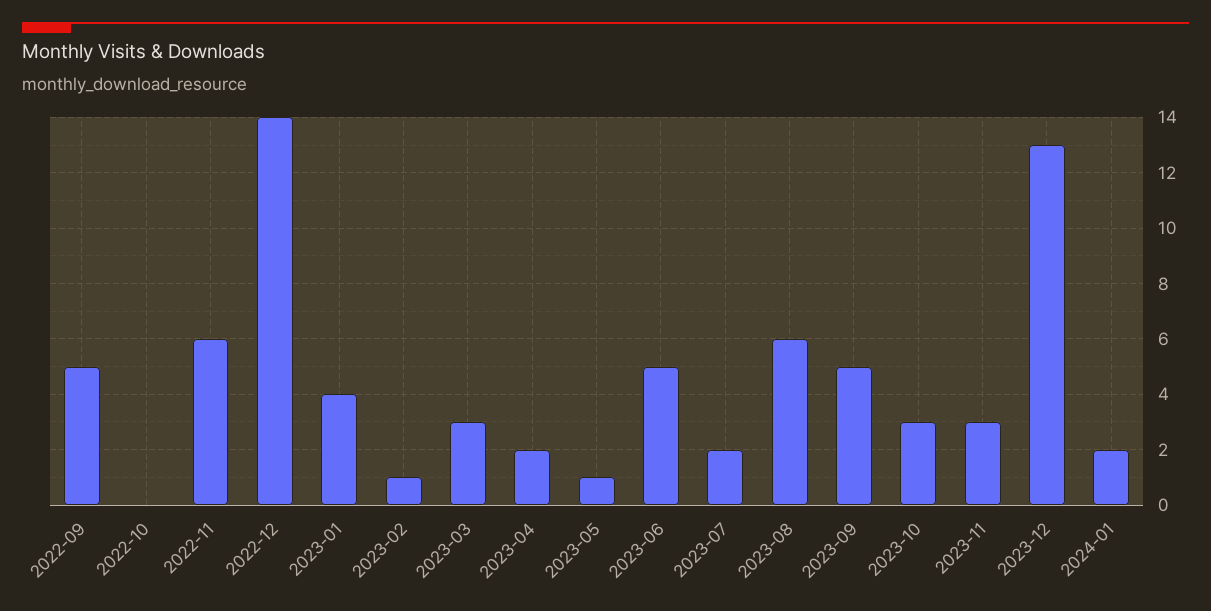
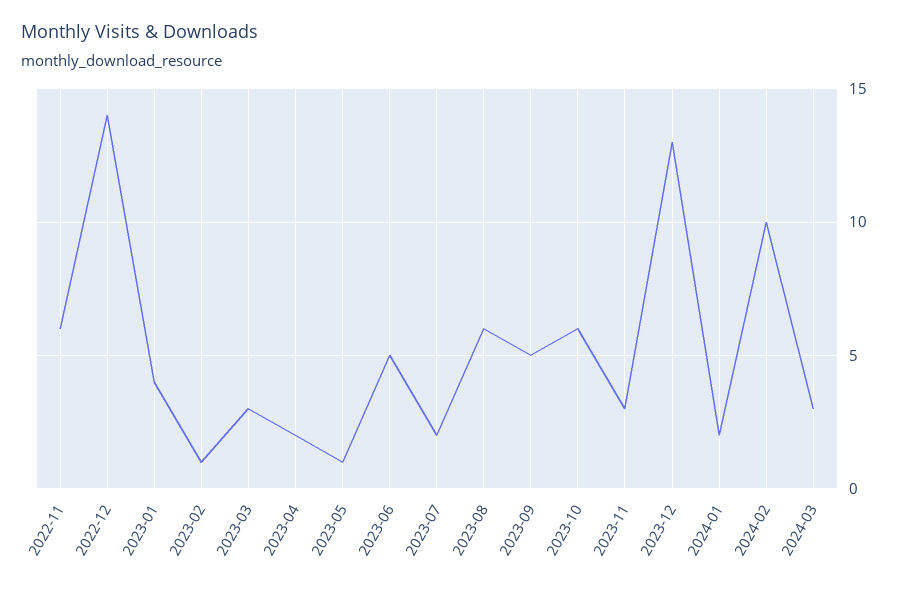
2022-09: 5 -> none
2022-10: 0 -> none
2023-10: 3 -> 6
2024-02: none -> 10
2024-03: none -> 3

